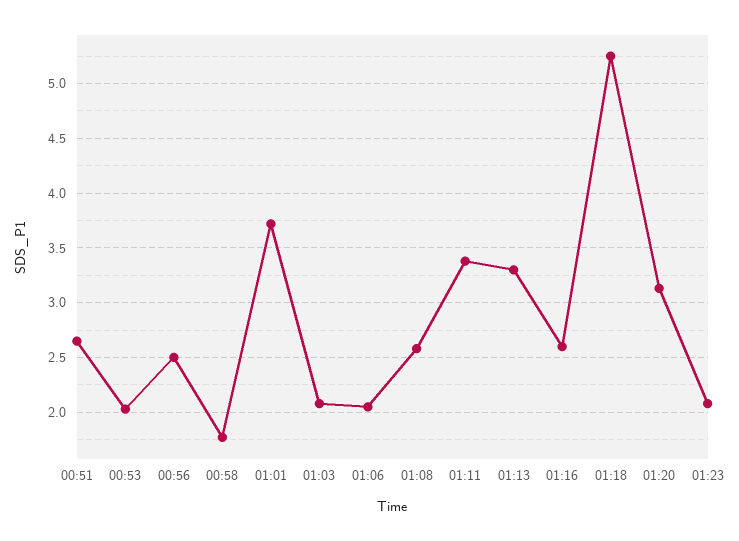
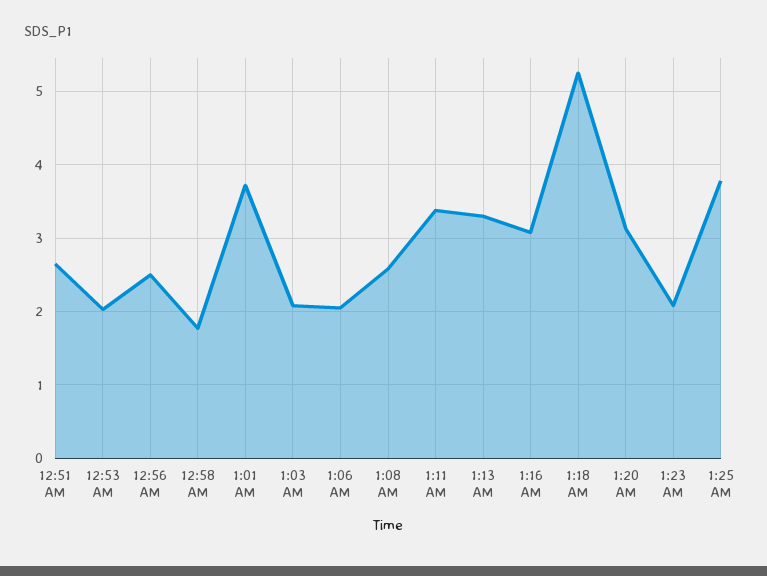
01:16: 2.6 -> 3.1
1:25 AM: none -> 3.8

